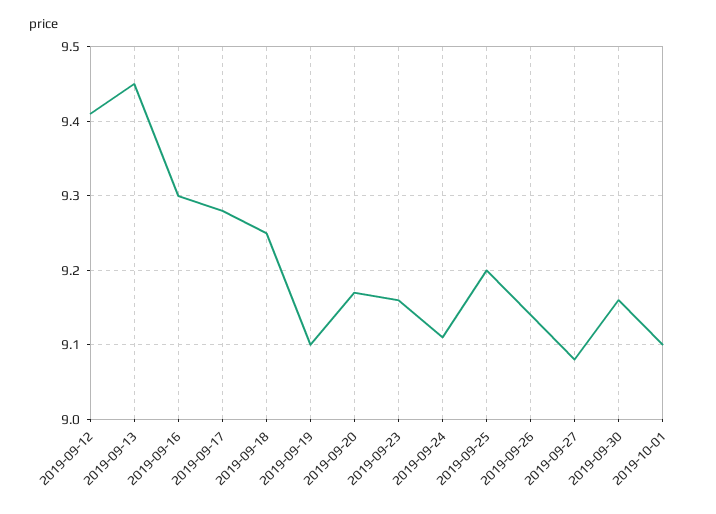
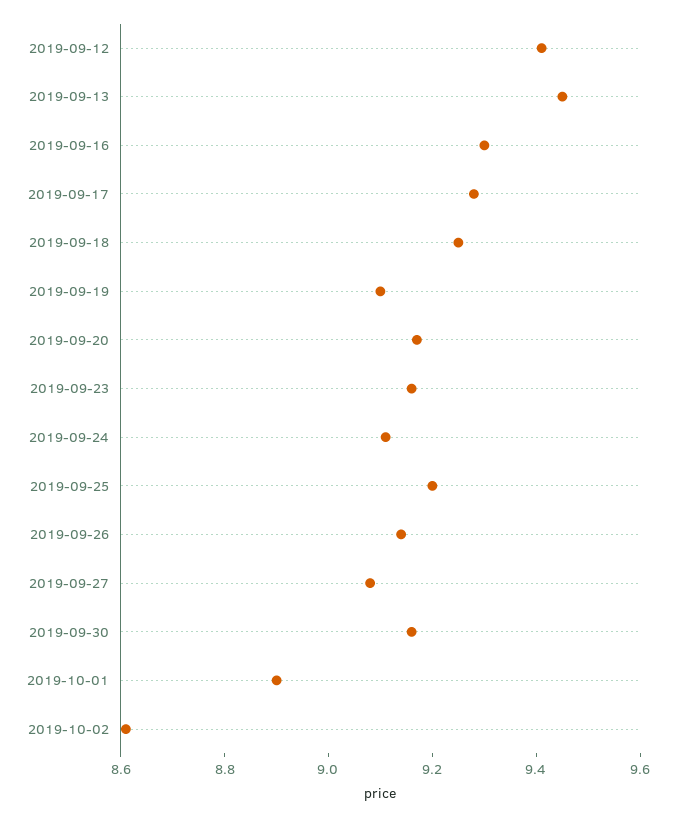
2019-10-01: 9.1 -> 8.9
2019-10-02: none -> 8.6

